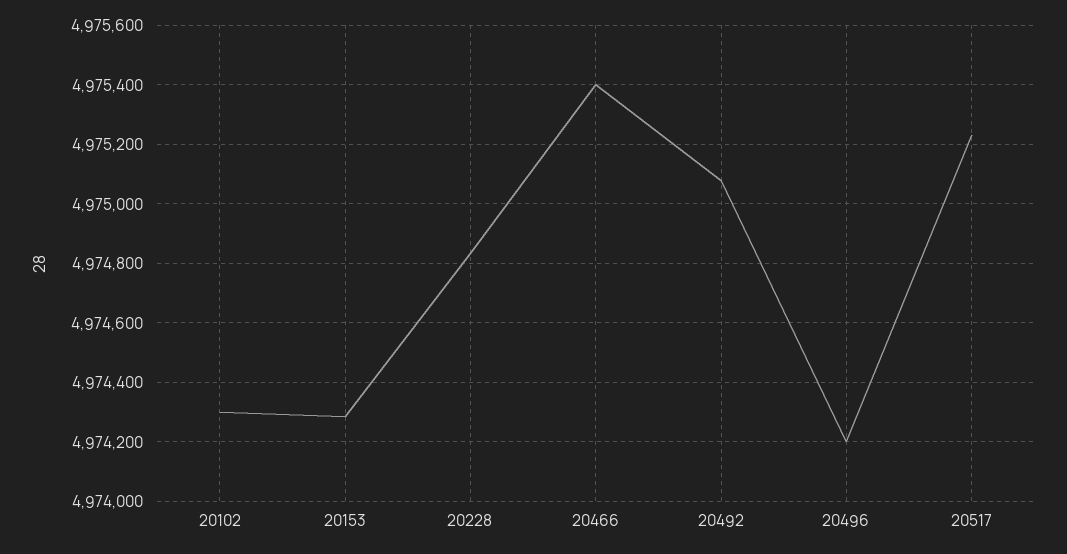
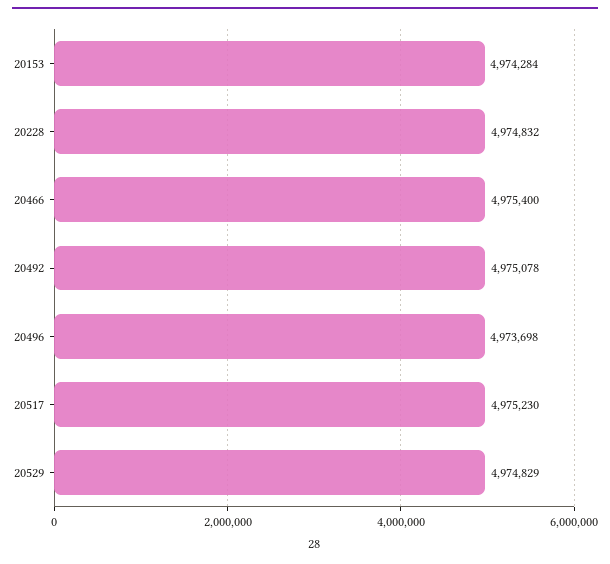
20102: 4974300 -> none
20496: 4974200 -> 4973698
20529: none -> 4974829

